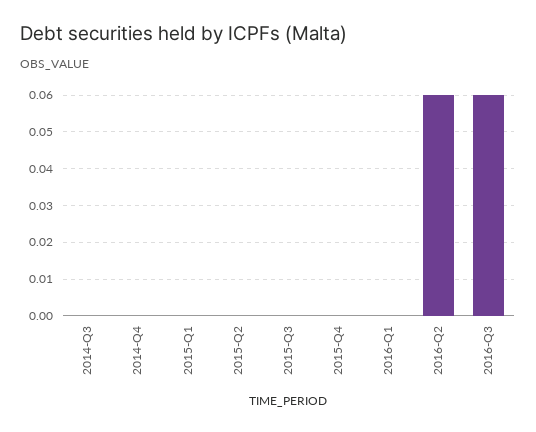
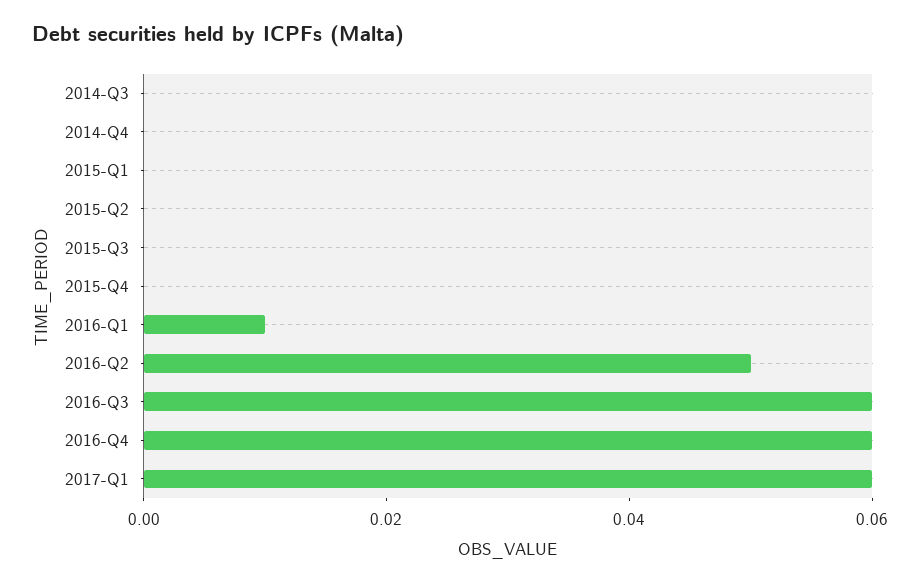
2016-Q1: 0 -> 0.01
2016-Q2: 0.06 -> 0.05
2016-Q4: none -> 0.06
2017-Q1: none -> 0.06

